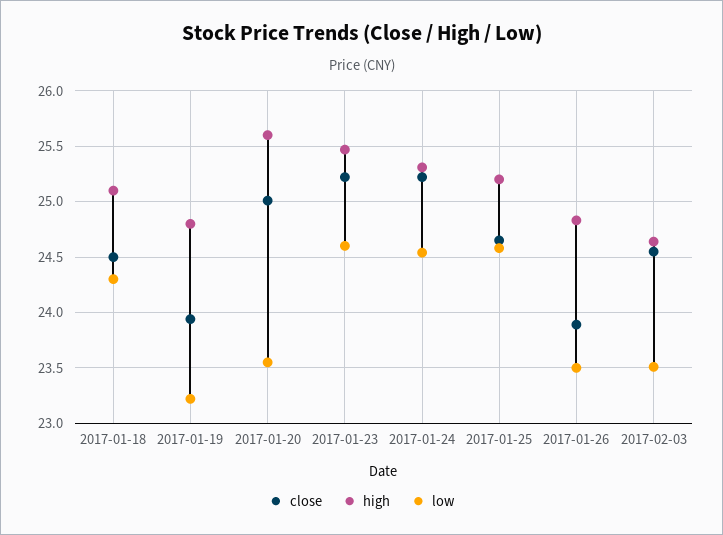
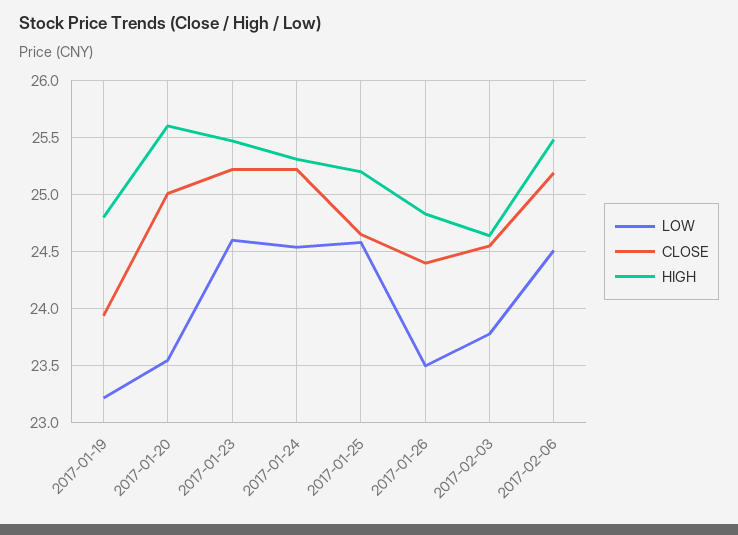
close, 2017-01-18: 24.5 -> none
high, 2017-01-18: 25.1 -> none
low, 2017-01-18: 24.3 -> none
close, 2017-01-26: 23.9 -> 24.4
low, 2017-02-03: 23.5 -> 23.8
low, 2017-02-06: none -> 24.5
close, 2017-02-06: none -> 25.2
high, 2017-02-06: none -> 25.5

